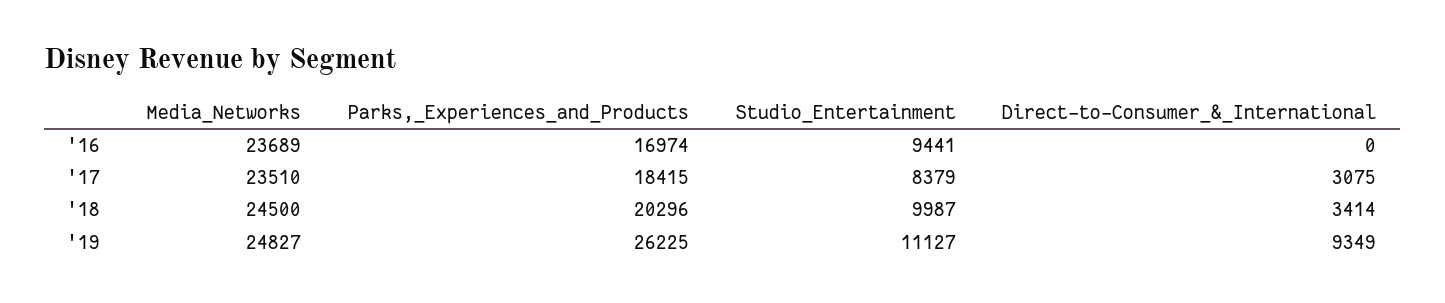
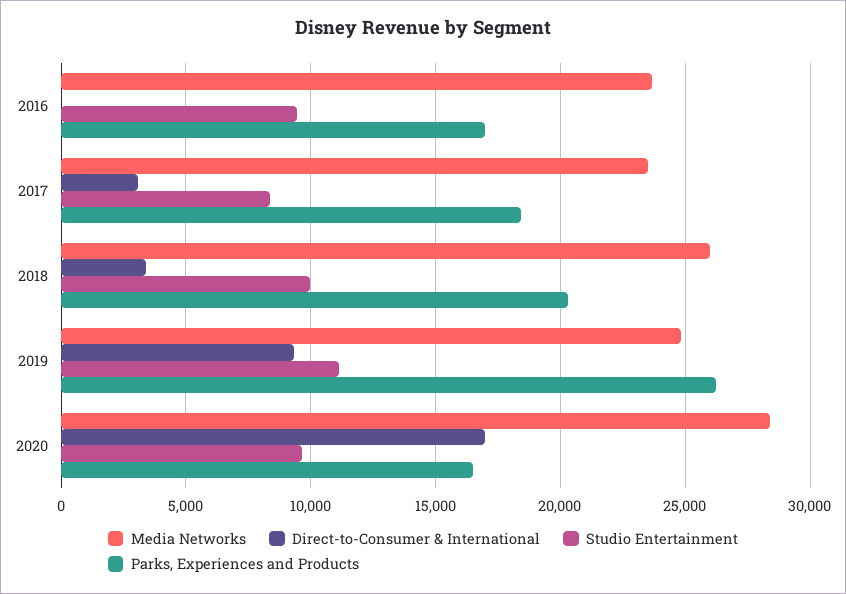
Media_Networks, '18: 24500 -> 26000
Media_Networks, 2020: none -> 28500
Direct-to-Consumer_&_International, 2020: none -> 17000
Studio_Entertainment, 2020: none -> 9500
Parks,_Experiences_and_Products, 2020: none -> 16500

